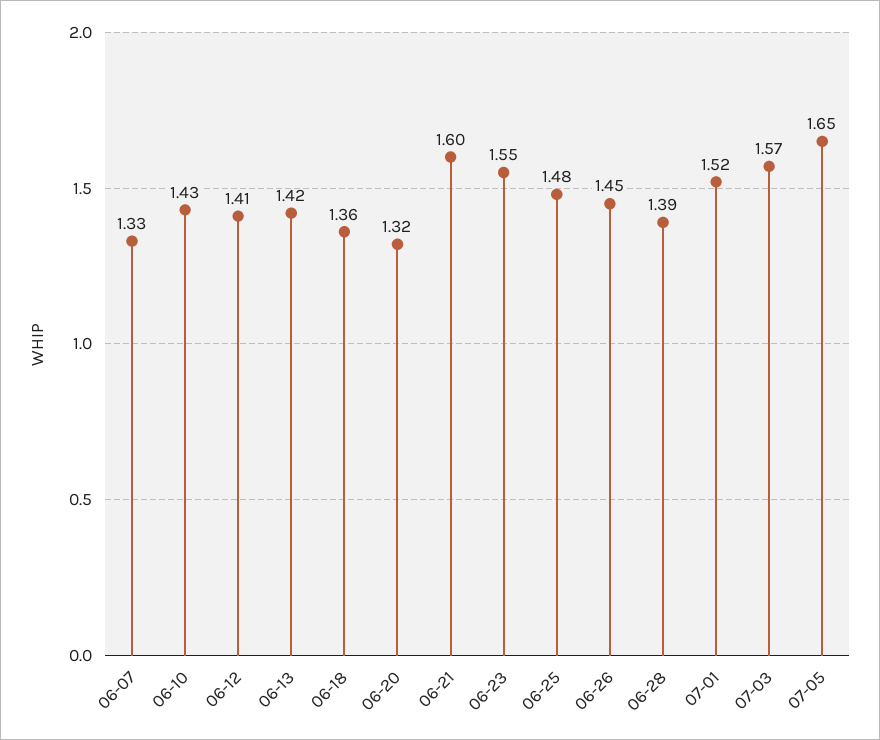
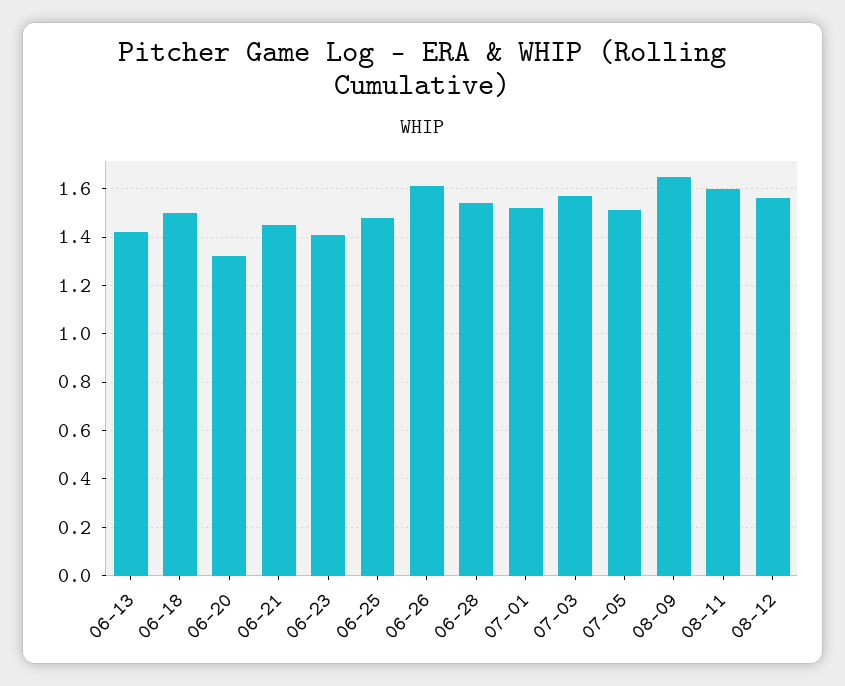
06-07: 1.33 -> none
06-10: 1.43 -> none
06-12: 1.41 -> none
06-18: 1.36 -> 1.5
06-21: 1.6 -> 1.45
06-23: 1.55 -> 1.4
06-26: 1.45 -> 1.6
06-28: 1.39 -> 1.55
07-05: 1.65 -> 1.5
08-09: none -> 1.65
08-11: none -> 1.6
08-12: none -> 1.55

